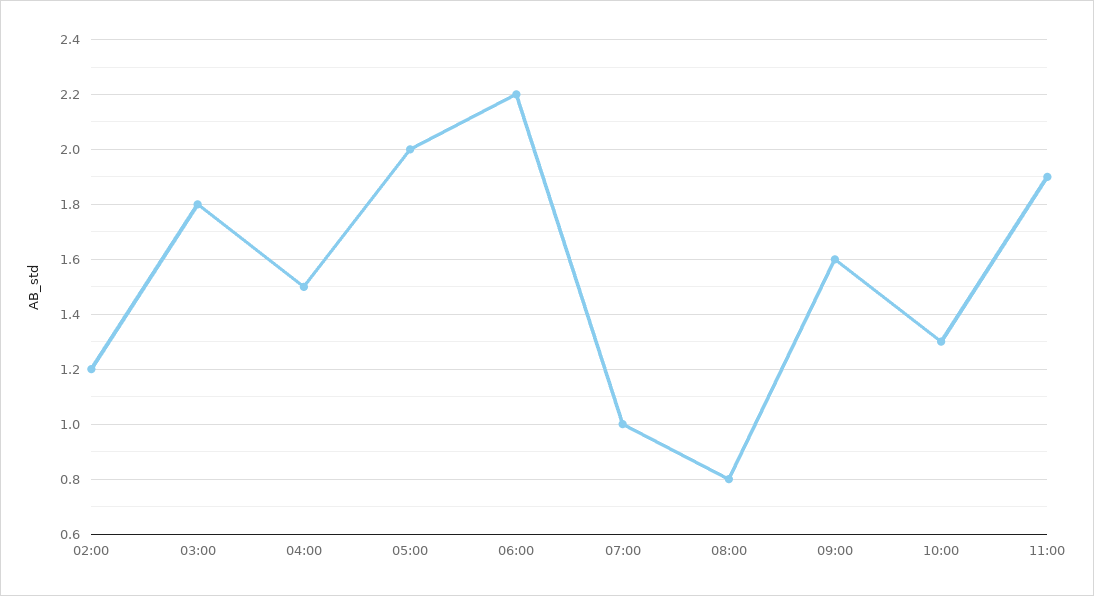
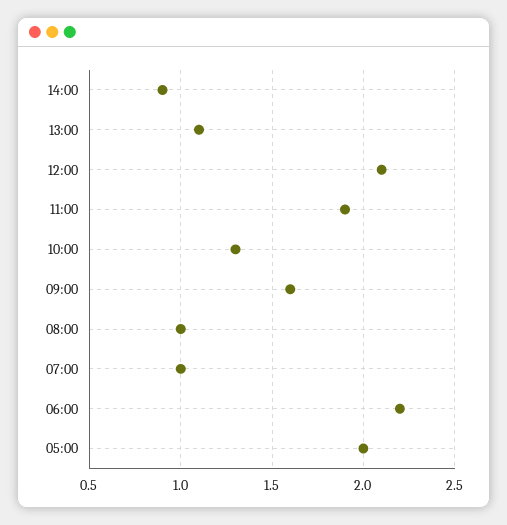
02:00: 1.2 -> none
03:00: 1.8 -> none
04:00: 1.5 -> none
08:00: 0.8 -> 1
14:00: none -> 0.9
13:00: none -> 1.1
12:00: none -> 2.1

